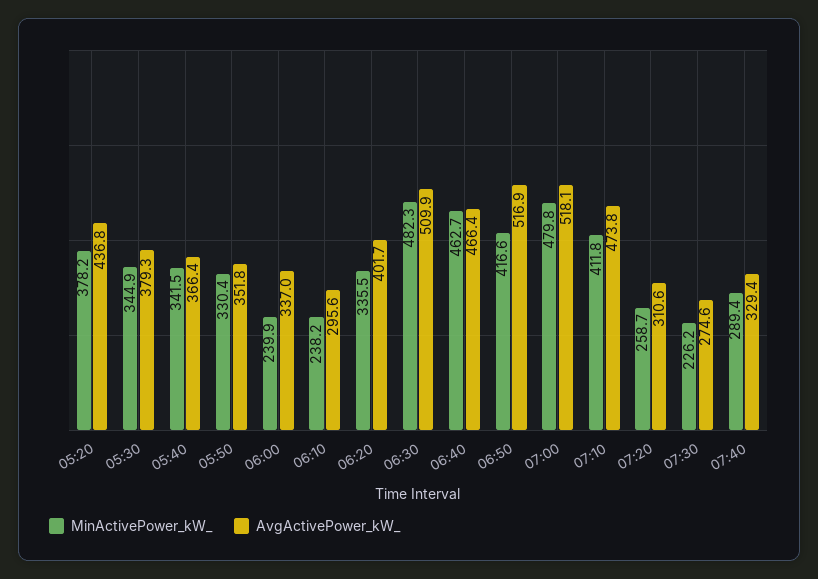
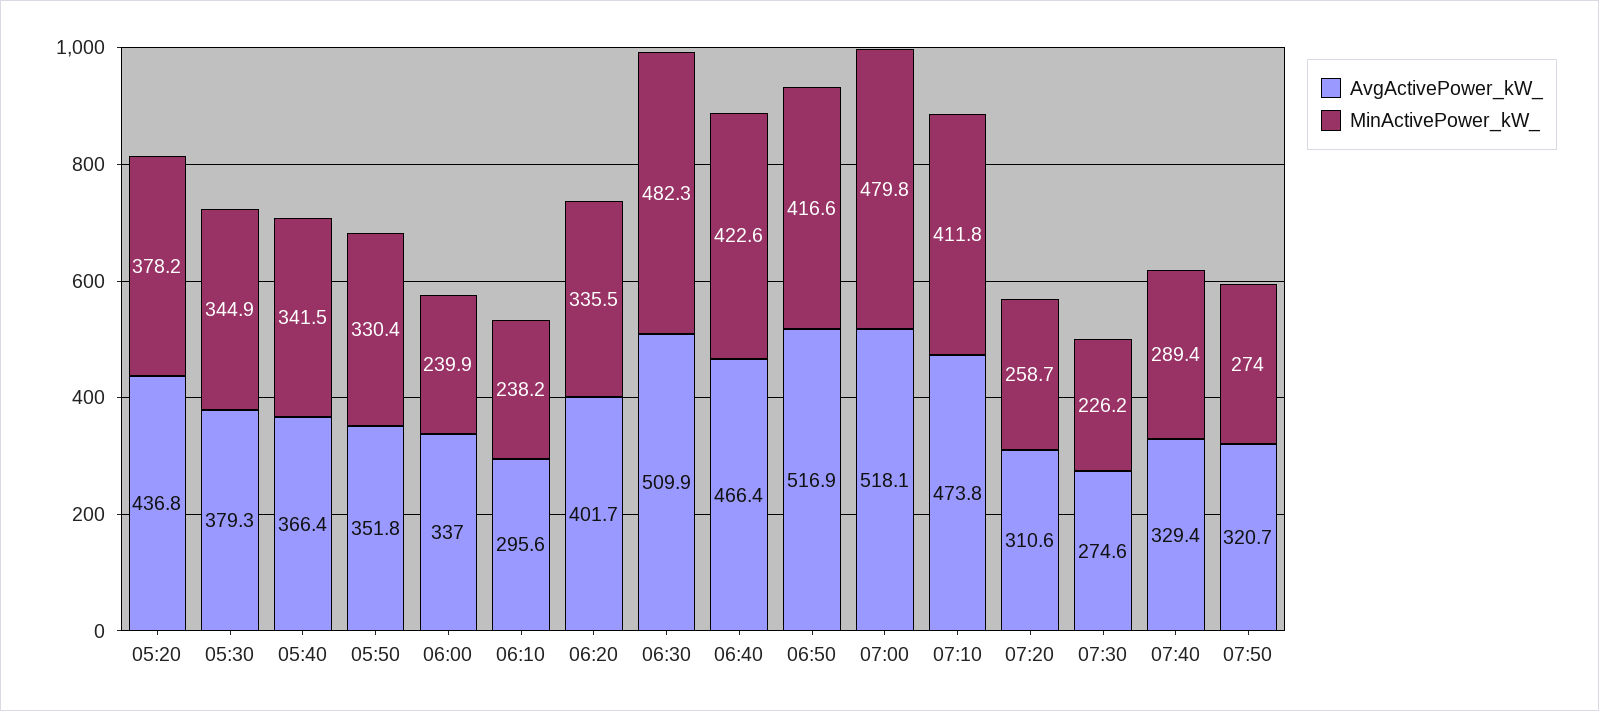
MinActivePower_kW_, 06:40: 462.7 -> 422.6
AvgActivePower_kW_, 07:50: none -> 320.7
MinActivePower_kW_, 07:50: none -> 274

